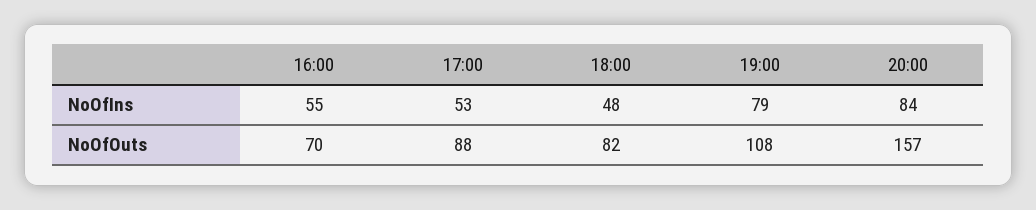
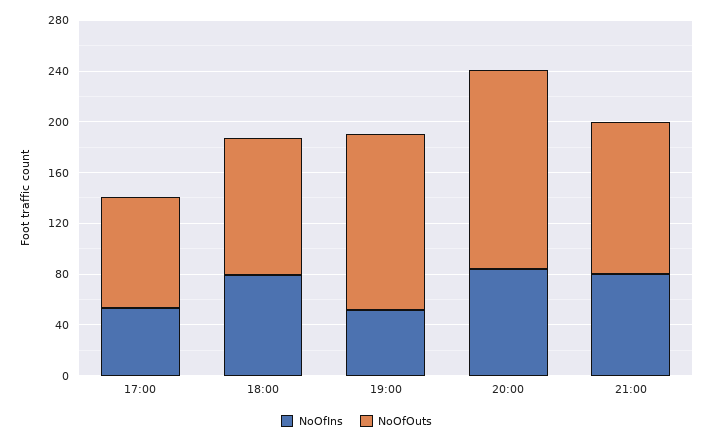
NoOfIns, 16:00: 55 -> none
NoOfIns, 18:00: 48 -> 80
NoOfIns, 19:00: 79 -> 50
NoOfOuts, 16:00: 70 -> none
NoOfOuts, 18:00: 82 -> 110
NoOfOuts, 19:00: 108 -> 140
NoOfIns, 21:00: none -> 80
NoOfOuts, 21:00: none -> 120

